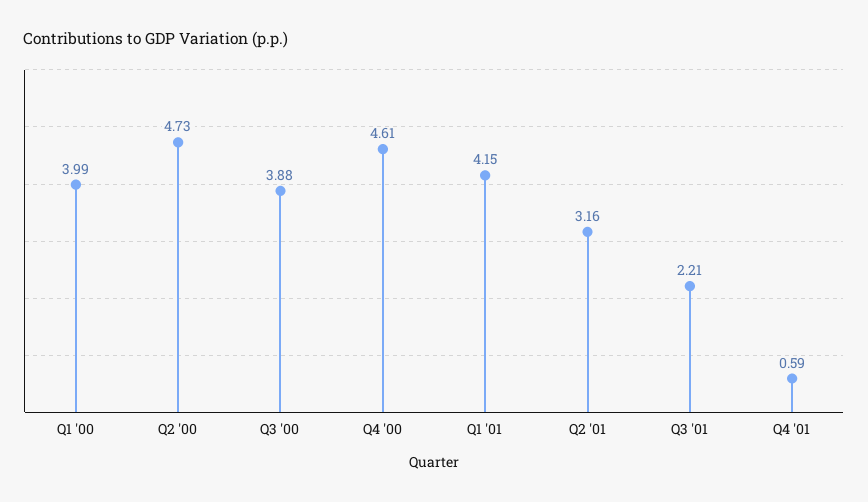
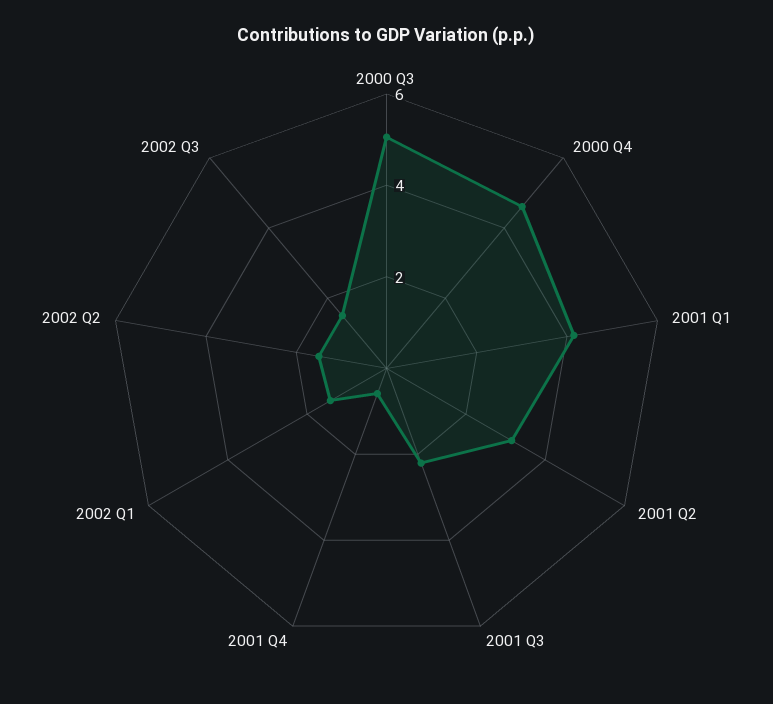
Q1 '00: 3.99 -> none
Q2 '00: 4.73 -> none
Q3 '00: 3.88 -> 5
2002 Q1: none -> 1.5
2002 Q2: none -> 1.5
2002 Q3: none -> 1.5

